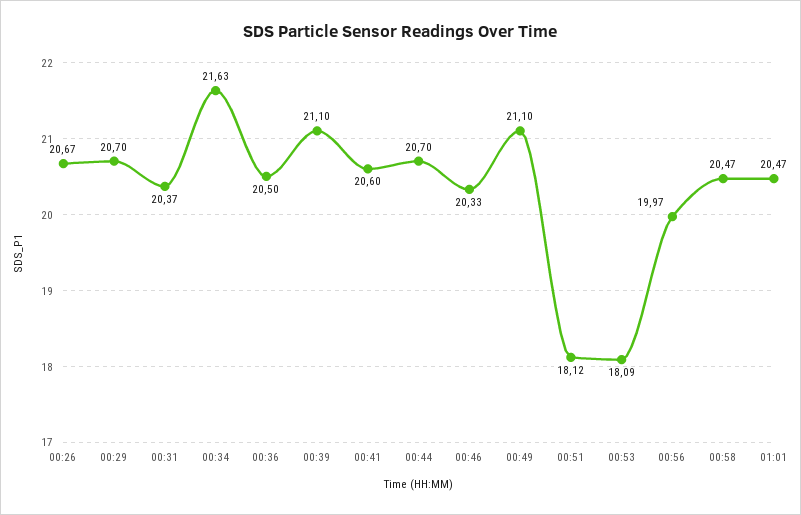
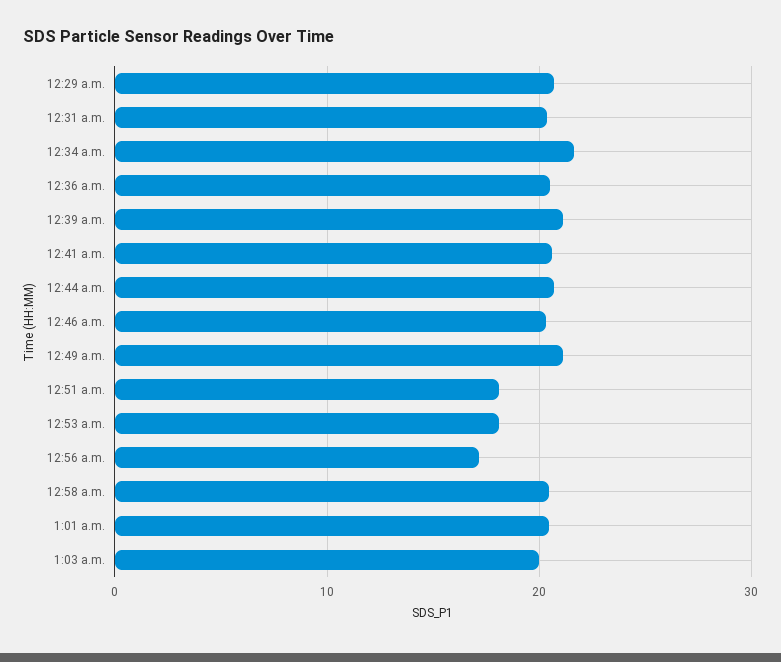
00:26: 20.67 -> none
00:56: 19.97 -> 17
1:03 a.m.: none -> 20

